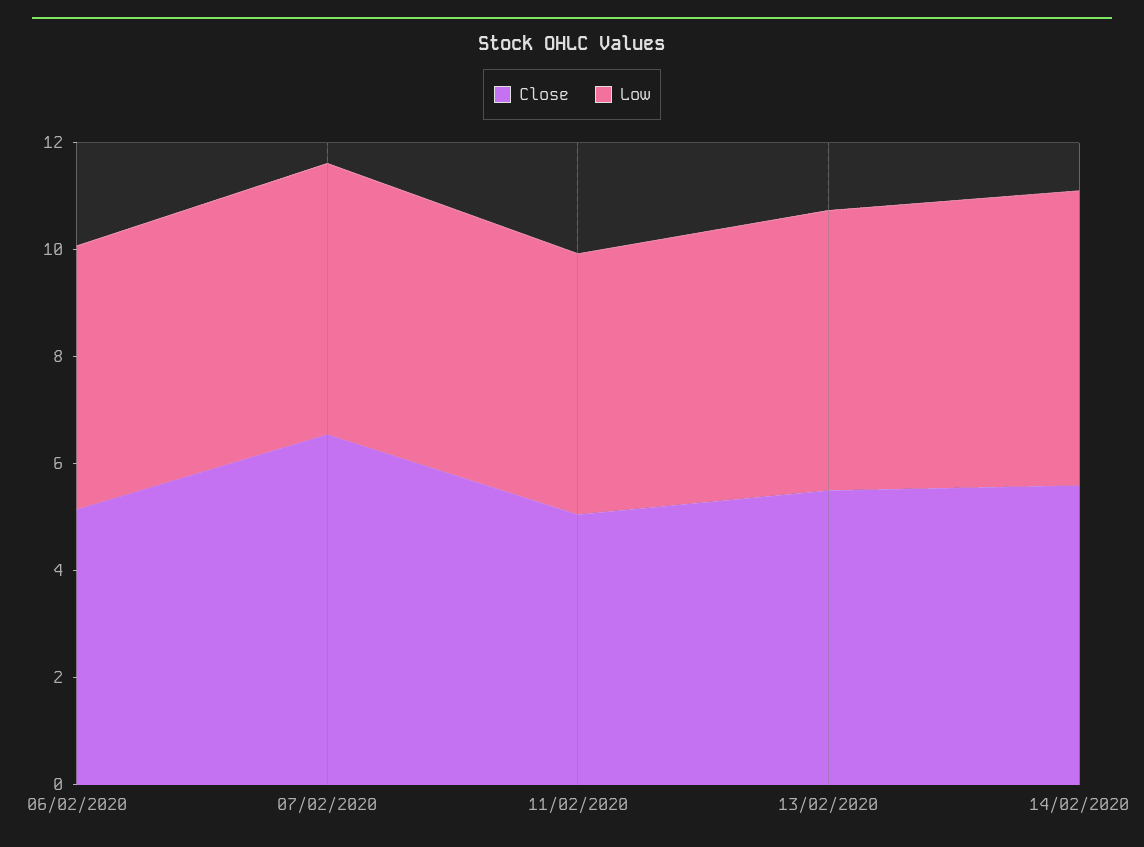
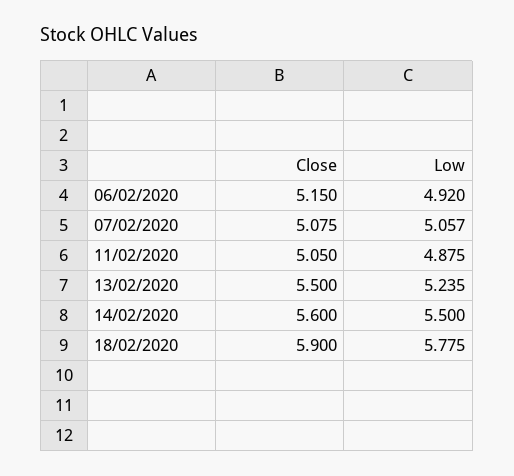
Close, 07/02/2020: 6.5 -> 5.075
Close, 18/02/2020: none -> 5.9
Low, 18/02/2020: none -> 5.775

